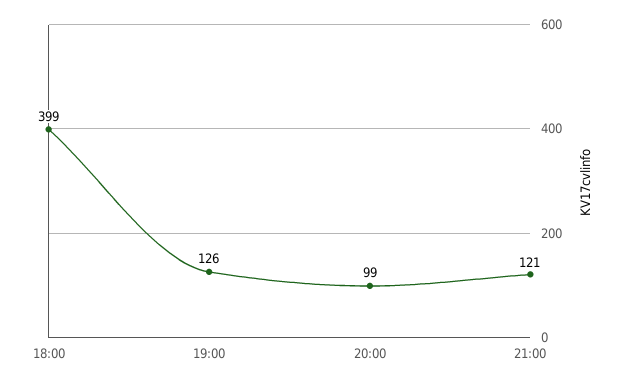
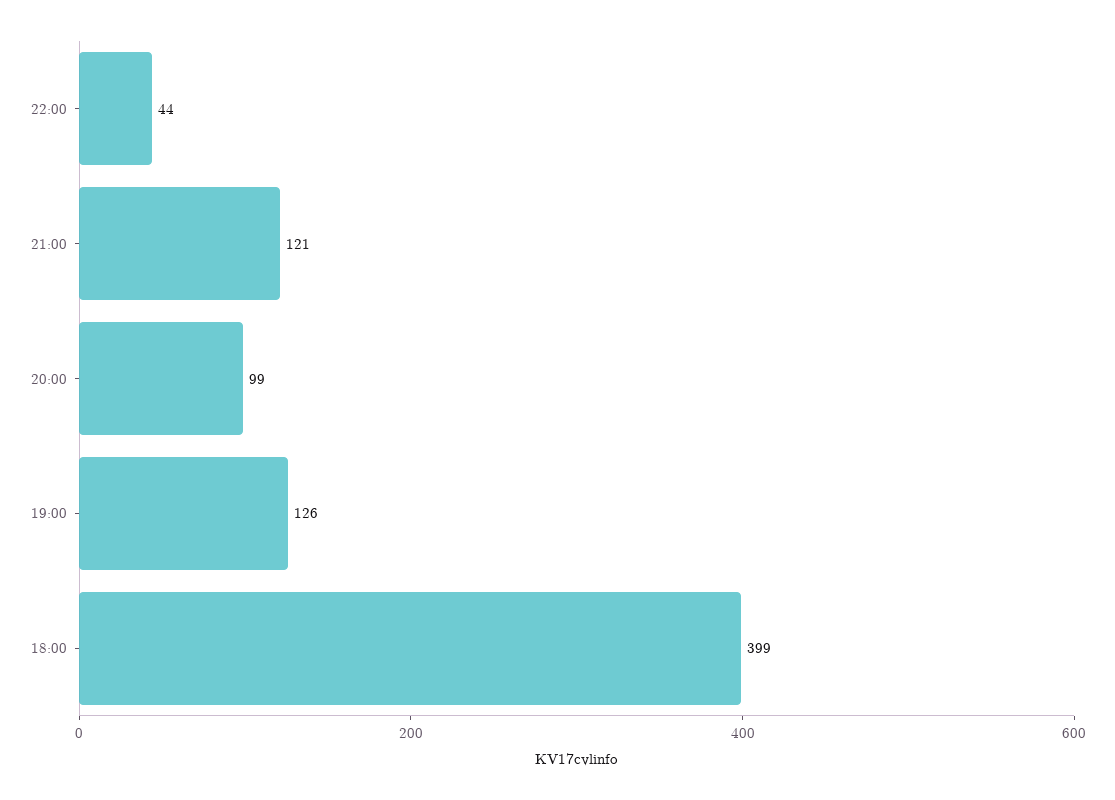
22:00: none -> 44

